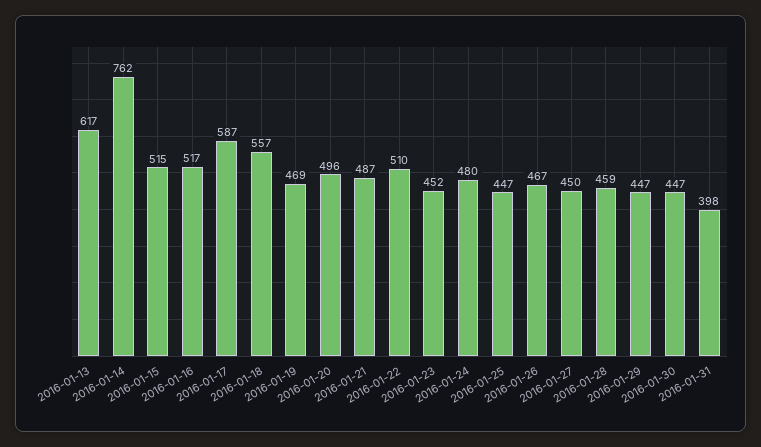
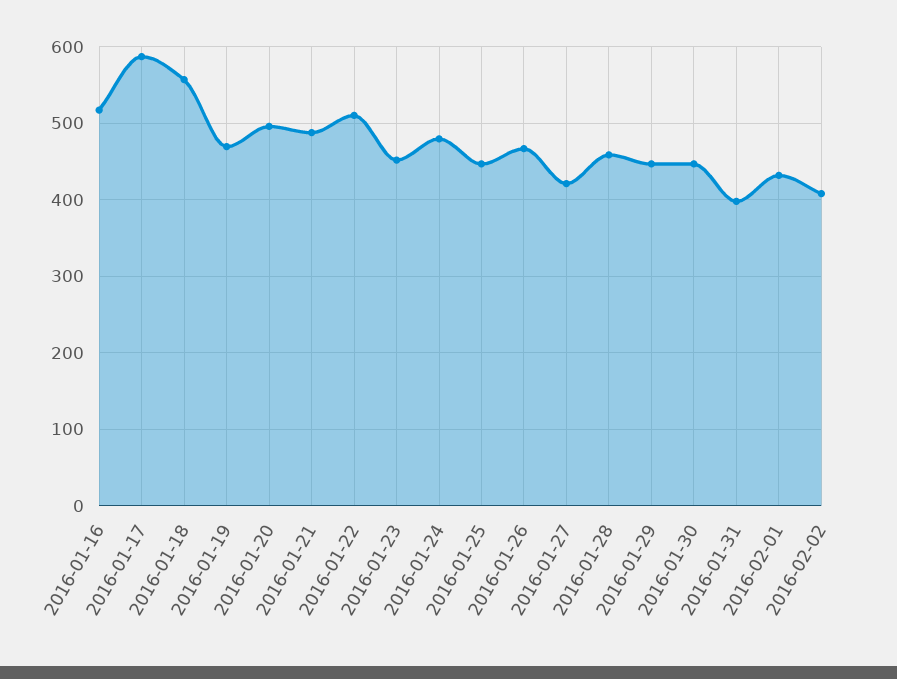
2016-01-13: 617 -> none
2016-01-14: 762 -> none
2016-01-15: 515 -> none
2016-01-27: 450 -> 420
2016-02-01: none -> 430
2016-02-02: none -> 410

